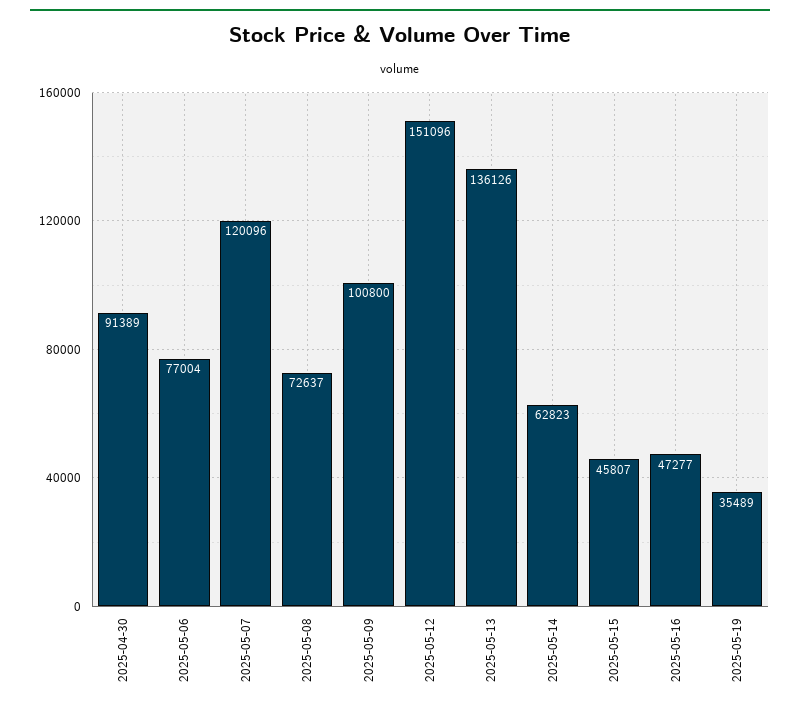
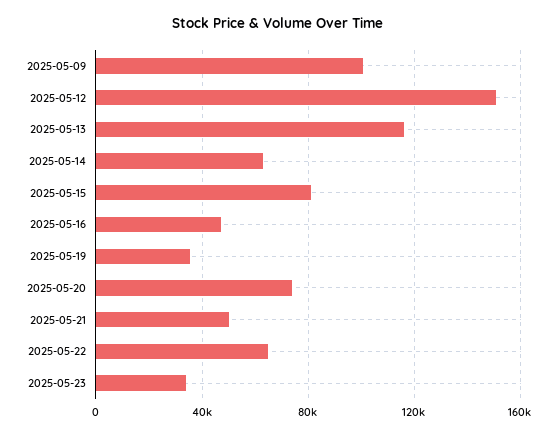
2025-04-30: 91389 -> none
2025-05-06: 77004 -> none
2025-05-07: 120096 -> none
2025-05-08: 72637 -> none
2025-05-13: 136126 -> 115000
2025-05-15: 45807 -> 80000
2025-05-20: none -> 75000
2025-05-21: none -> 50000
2025-05-22: none -> 65000
2025-05-23: none -> 35000

